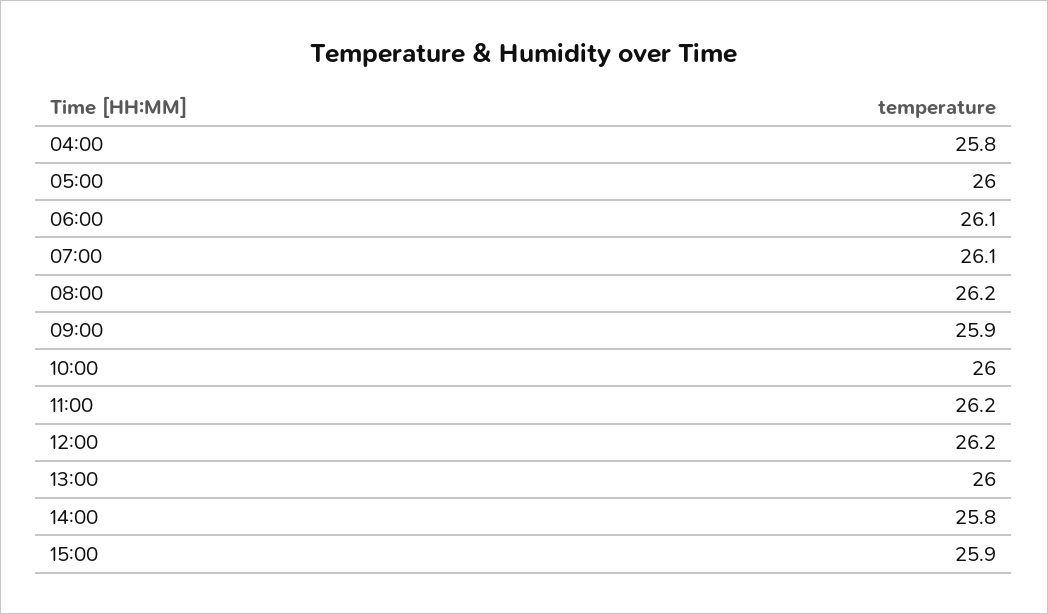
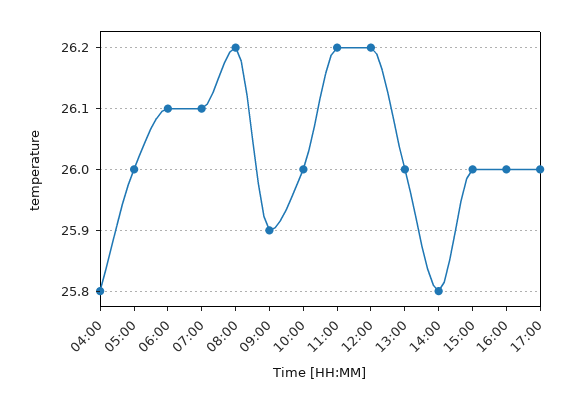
15:00: 25.9 -> 26
16:00: none -> 26
17:00: none -> 26

